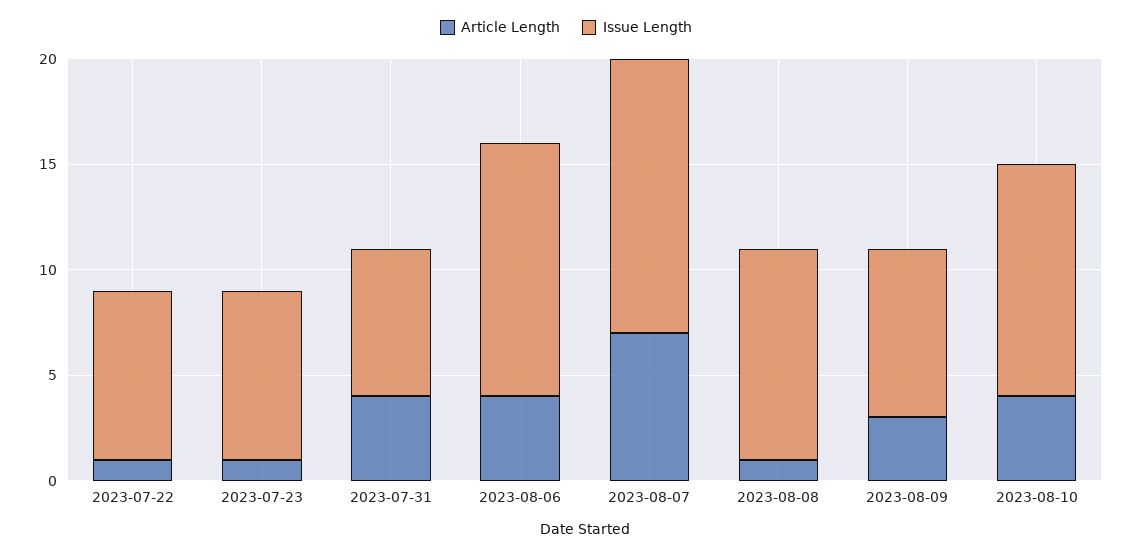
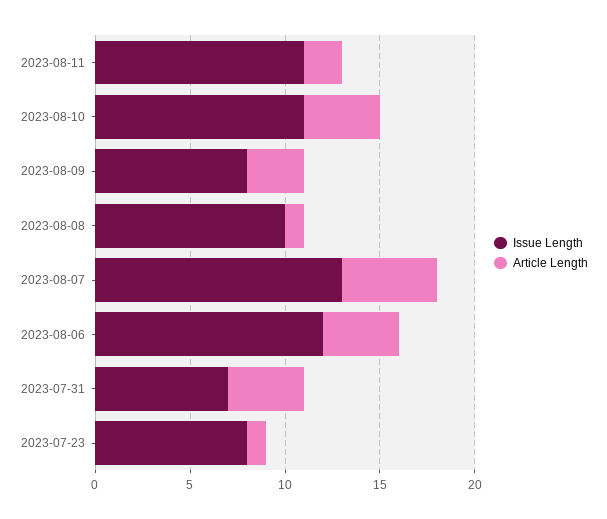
Article Length, 2023-07-22: 1 -> none
Issue Length, 2023-07-22: 8 -> none
Article Length, 2023-08-07: 7 -> 5
Issue Length, 2023-08-11: none -> 11
Article Length, 2023-08-11: none -> 2

